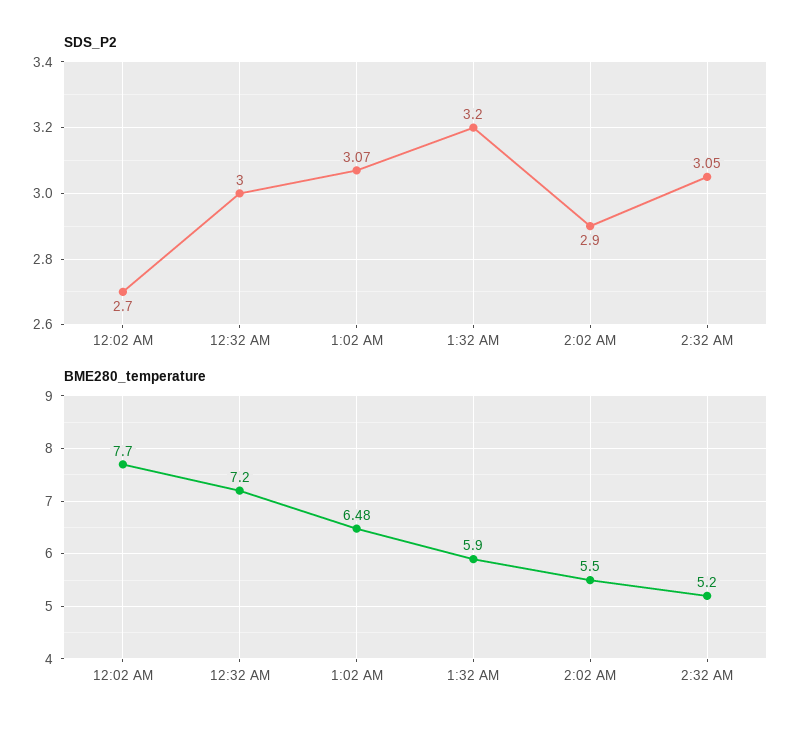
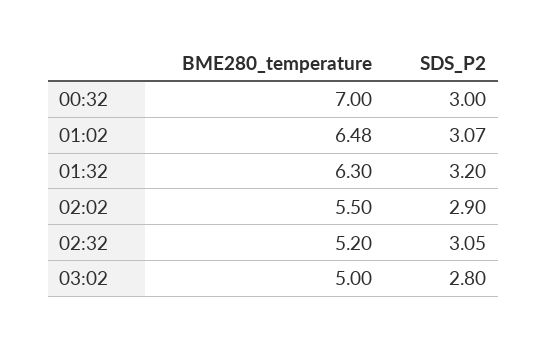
SDS_P2, 12:02 AM: 2.7 -> none
BME280_temperature, 12:02 AM: 7.7 -> none
BME280_temperature, 12:32 AM: 7.2 -> 7
BME280_temperature, 1:32 AM: 5.9 -> 6.3
BME280_temperature, 03:02: none -> 5
SDS_P2, 03:02: none -> 2.8

